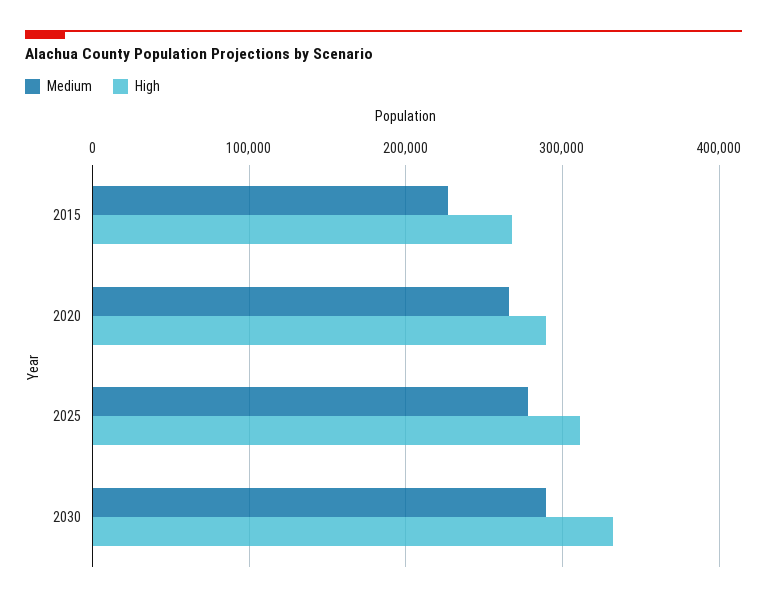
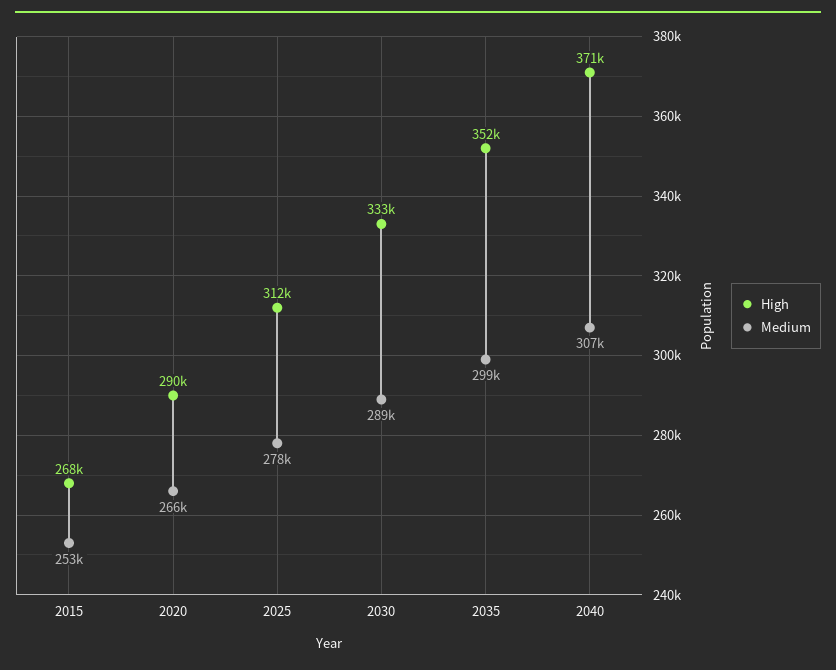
Medium, 2015: 230000 -> 253000
High, 2035: none -> 352000
Medium, 2035: none -> 299000
High, 2040: none -> 371000
Medium, 2040: none -> 307000

